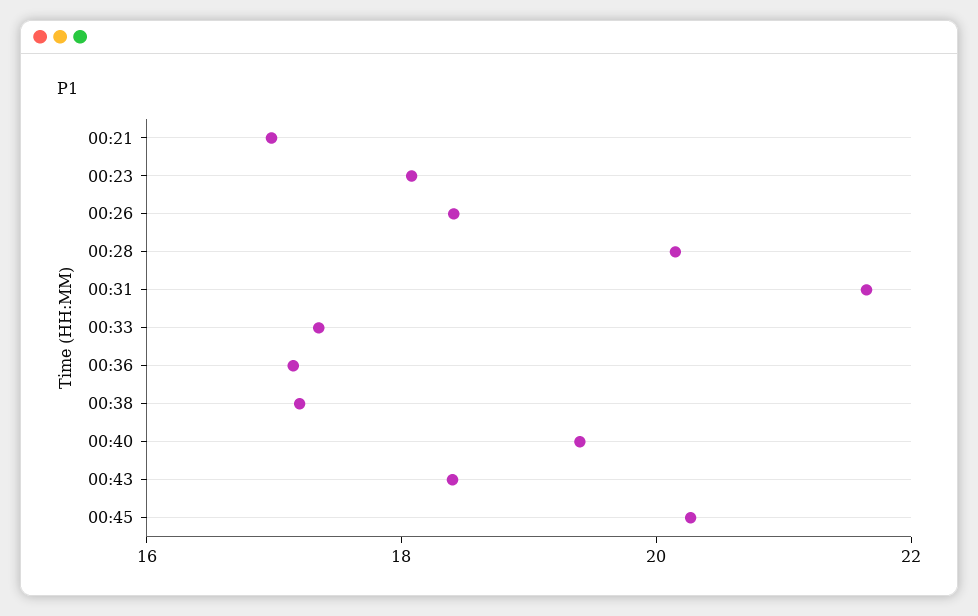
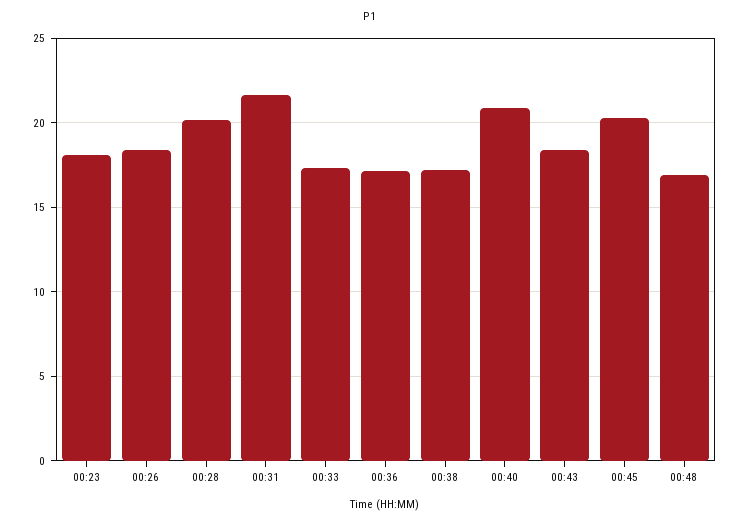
00:21: 17 -> none
00:40: 19.5 -> 21
00:48: none -> 17

